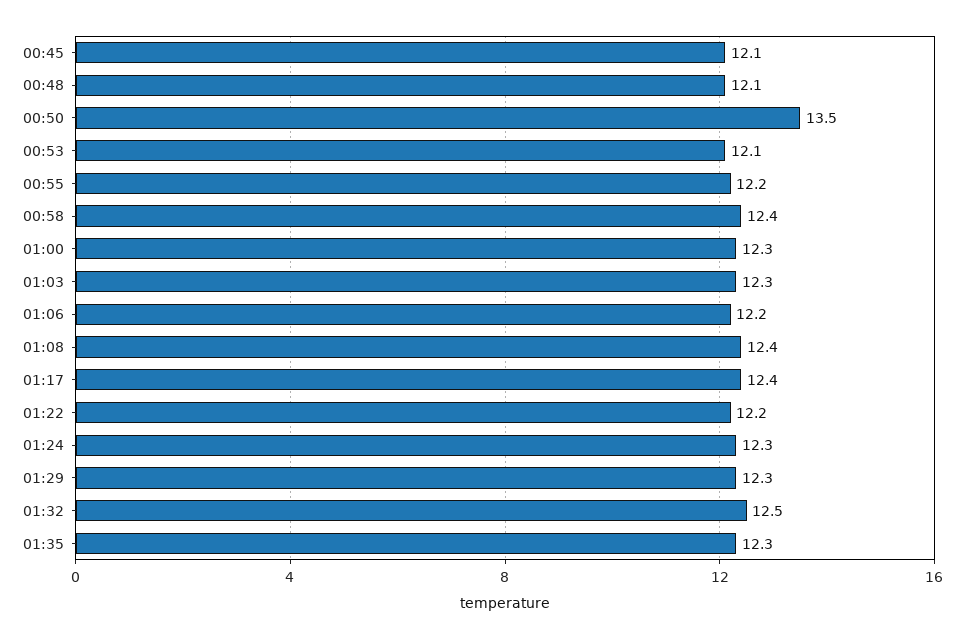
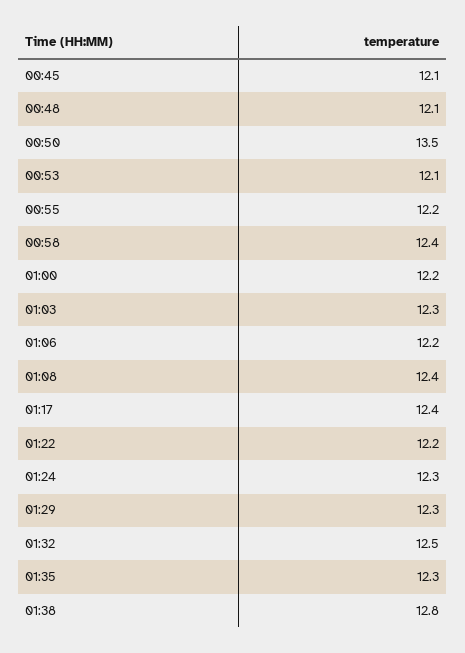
01:00: 12.3 -> 12.2
01:38: none -> 12.8

